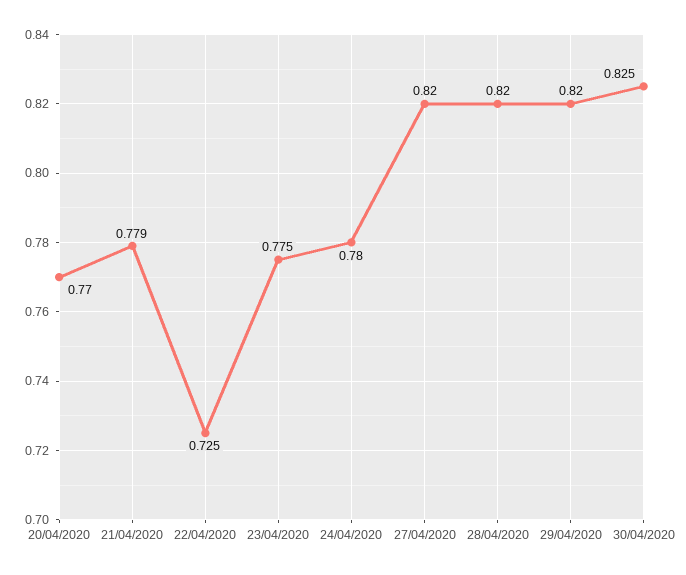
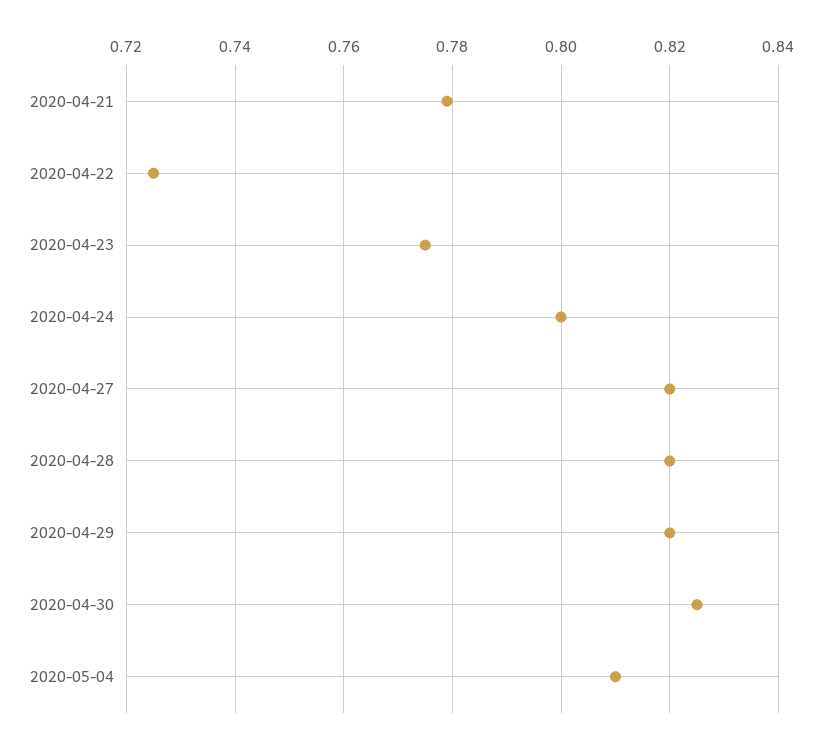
20/04/2020: 0.77 -> none
24/04/2020: 0.78 -> 0.8
2020-05-04: none -> 0.81

